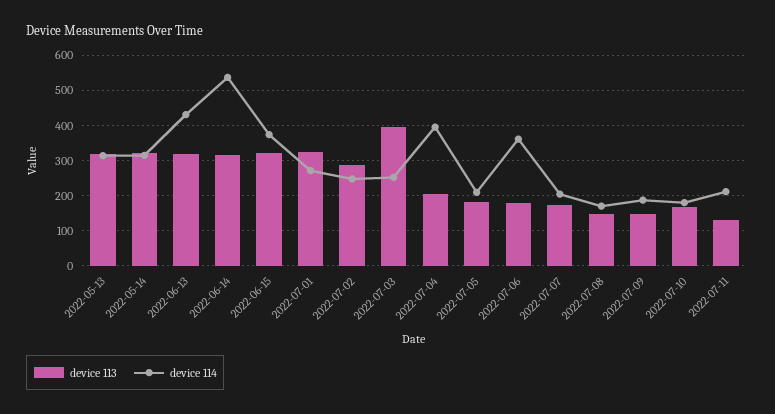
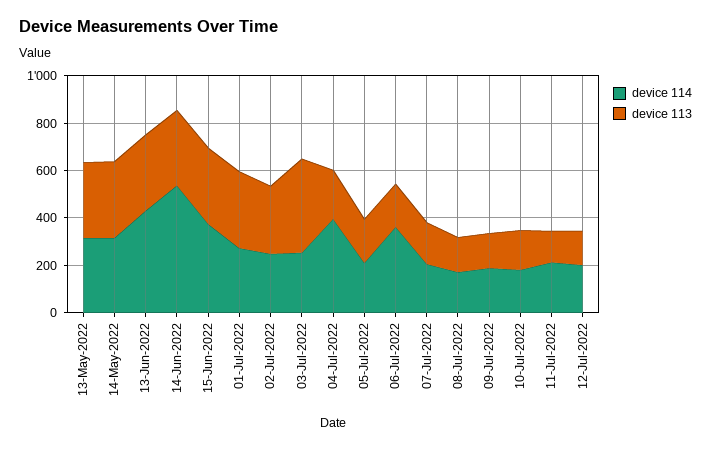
device 114, 12-Jul-2022: none -> 200
device 113, 12-Jul-2022: none -> 150

